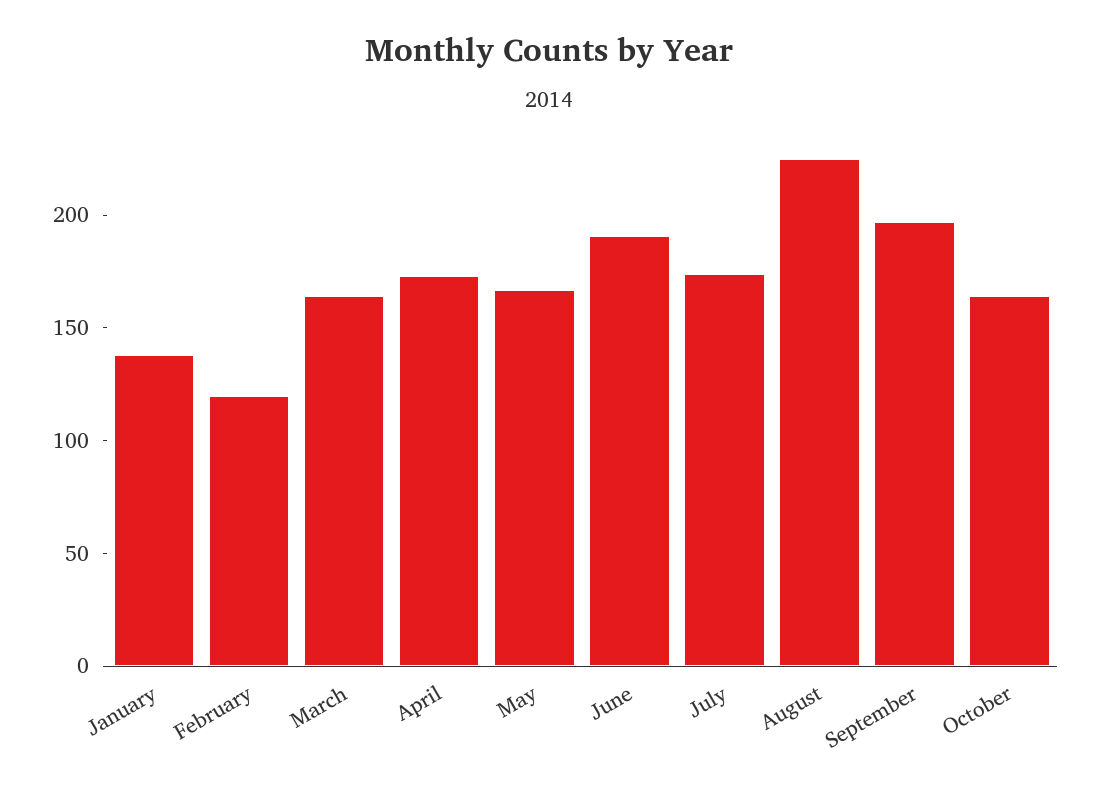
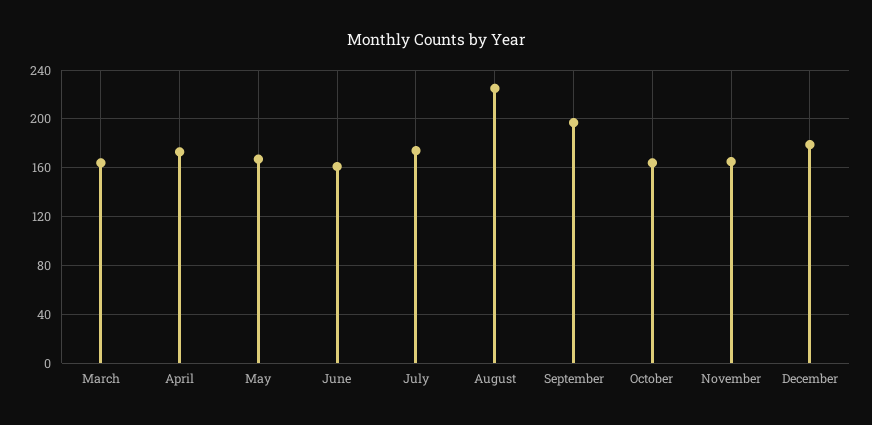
January: 140 -> none
February: 120 -> none
June: 190 -> 160
November: none -> 165
December: none -> 180

